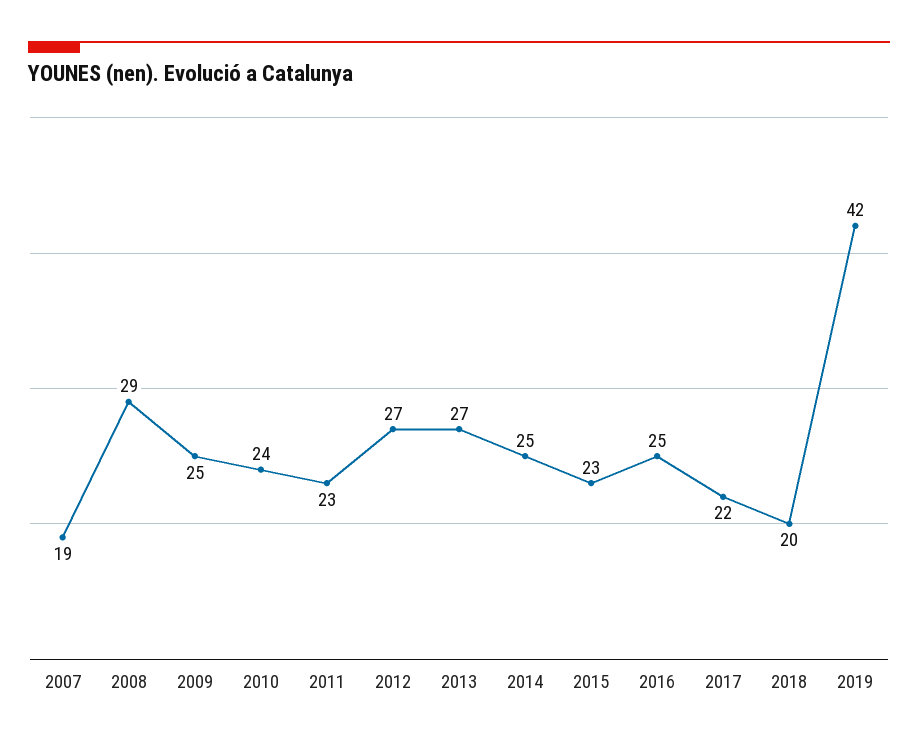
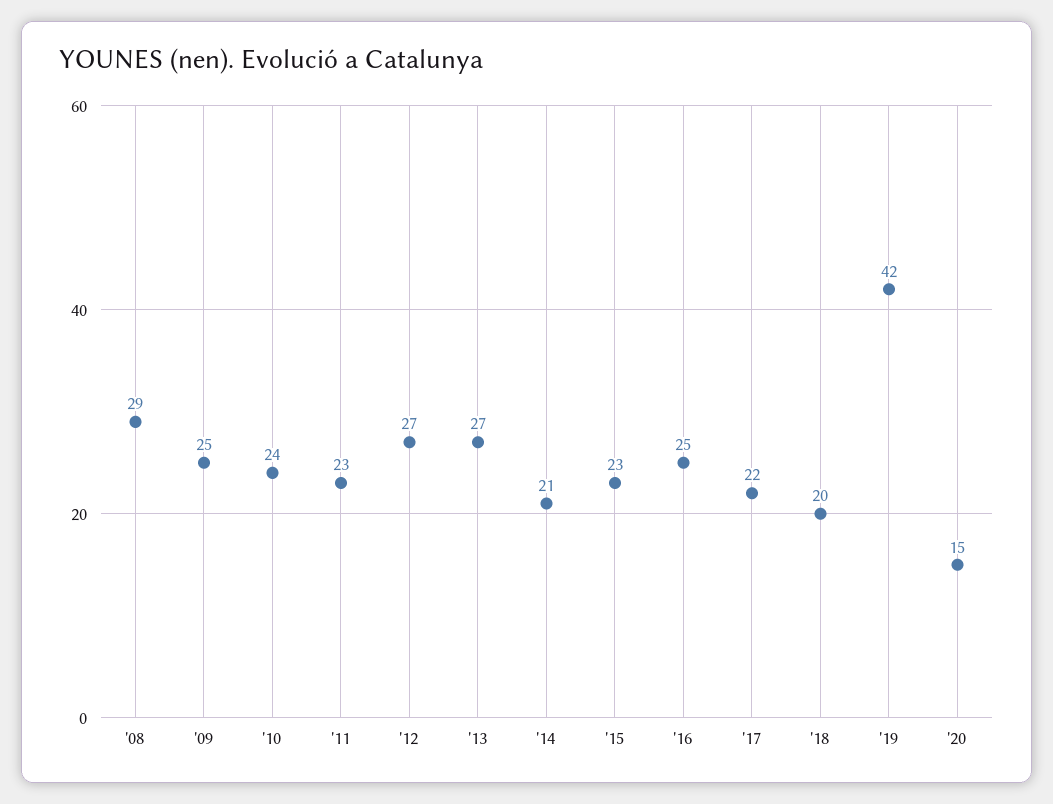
2007: 19 -> none
2014: 25 -> 21
'20: none -> 15

